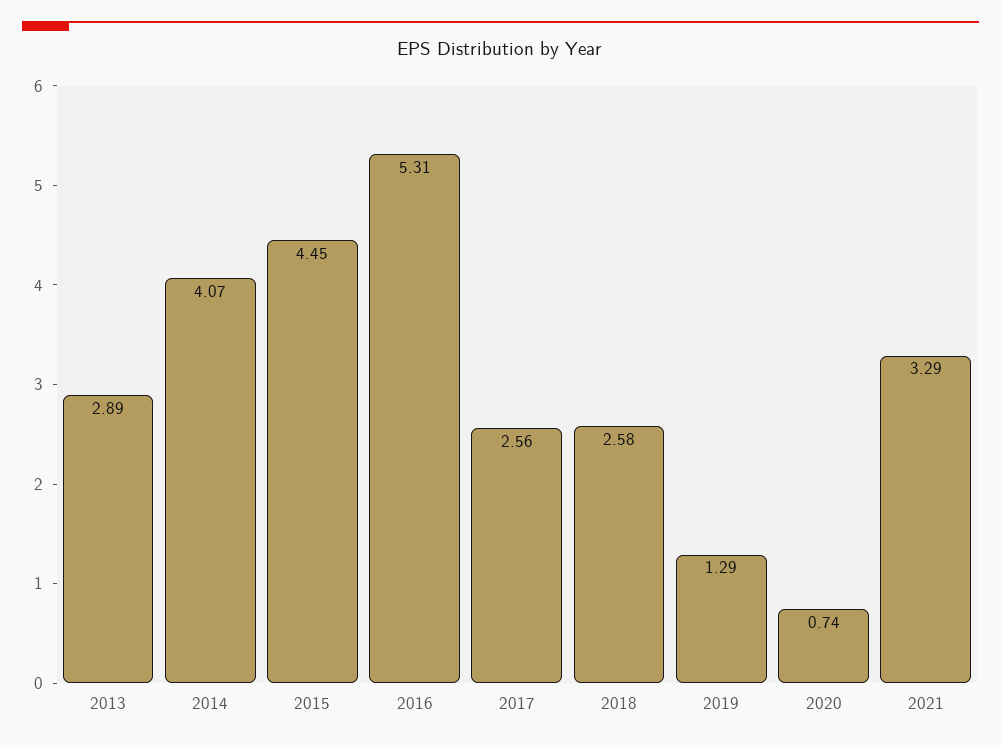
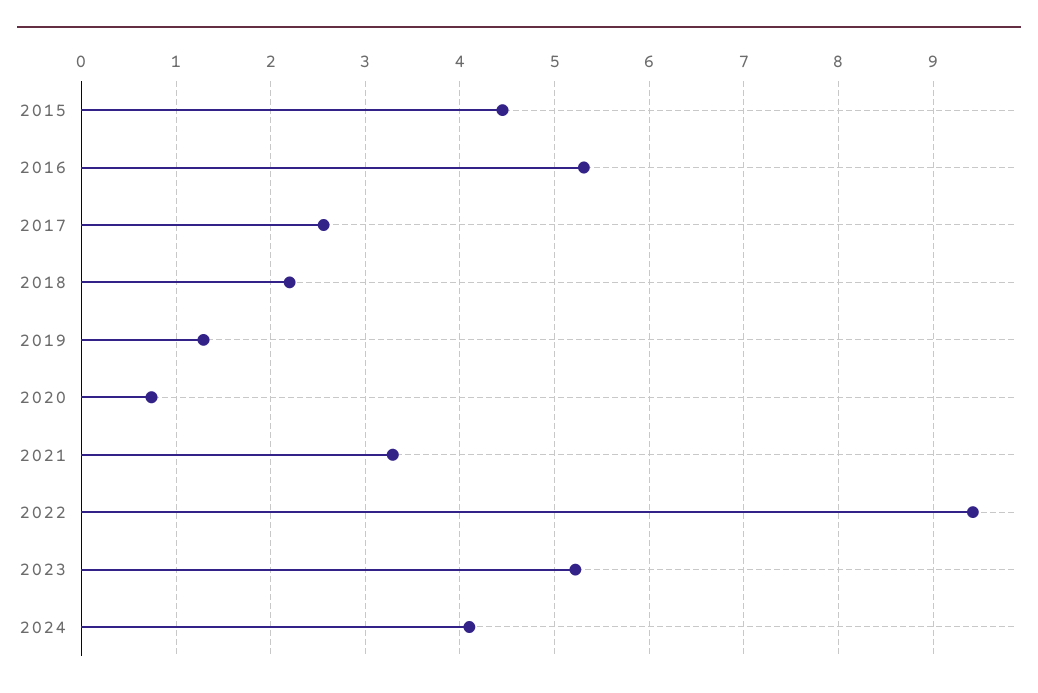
2013: 2.89 -> none
2014: 4.07 -> none
2018: 2.58 -> 2.2
2022: none -> 9.4
2023: none -> 5.2
2024: none -> 4.1

